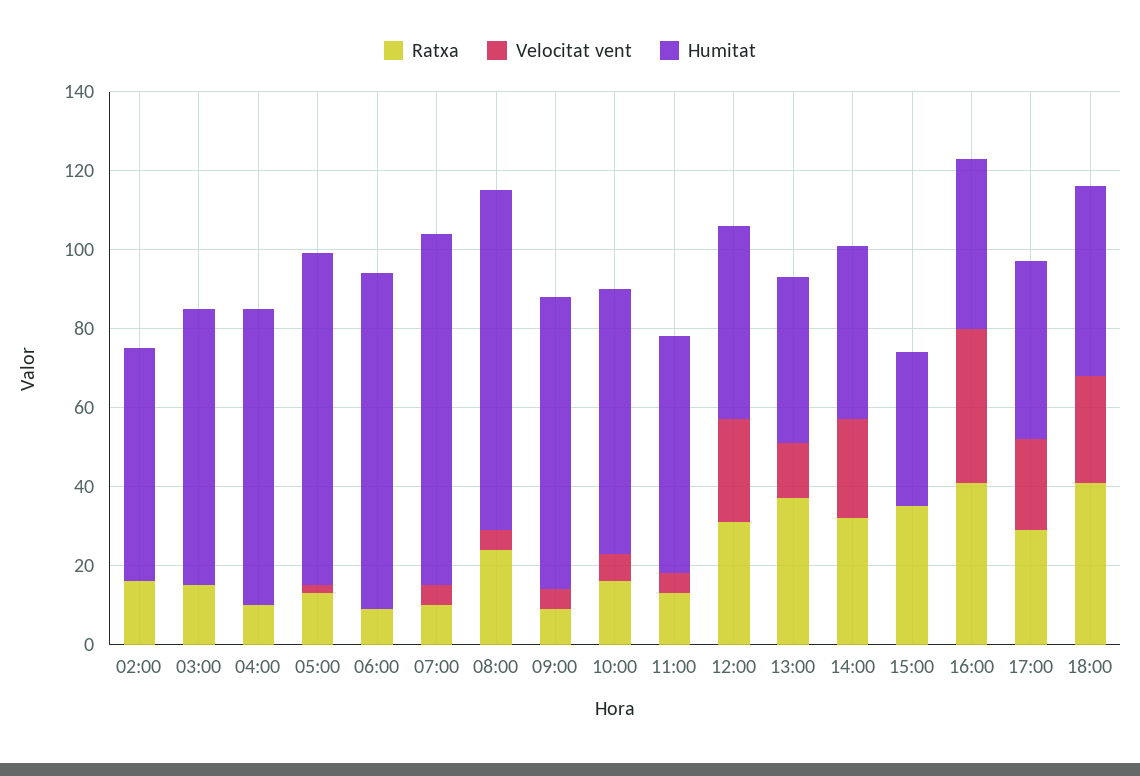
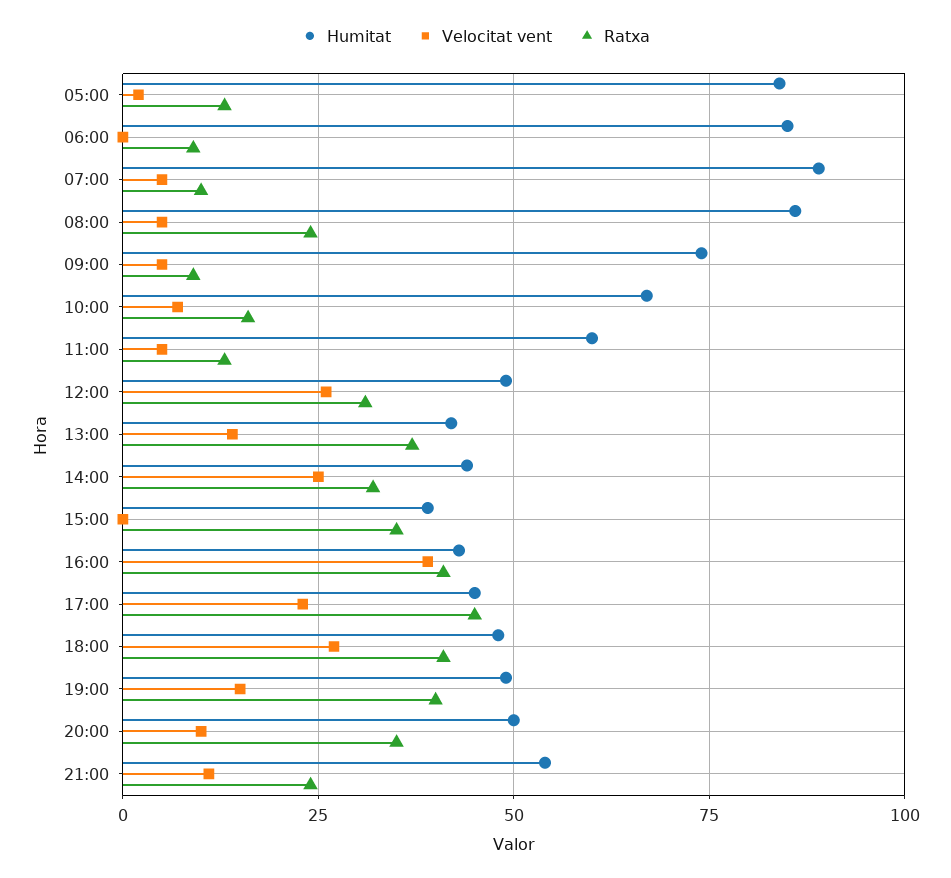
Ratxa, 02:00: 15 -> none
Velocitat vent, 02:00: 0 -> none
Humitat, 02:00: 60 -> none
Ratxa, 03:00: 15 -> none
Velocitat vent, 03:00: 0 -> none
Humitat, 03:00: 70 -> none
Ratxa, 04:00: 10 -> none
Velocitat vent, 04:00: 0 -> none
Humitat, 04:00: 75 -> none
Ratxa, 17:00: 30 -> 45
Humitat, 19:00: none -> 50
Velocitat vent, 19:00: none -> 15
Ratxa, 19:00: none -> 40
Humitat, 20:00: none -> 50
Velocitat vent, 20:00: none -> 10
Ratxa, 20:00: none -> 35
Humitat, 21:00: none -> 55
Velocitat vent, 21:00: none -> 10
Ratxa, 21:00: none -> 25

